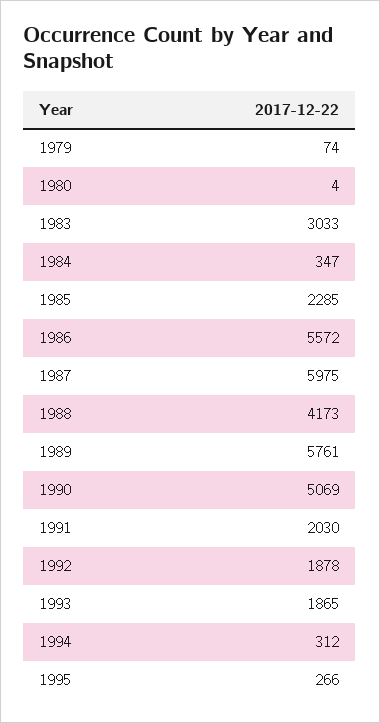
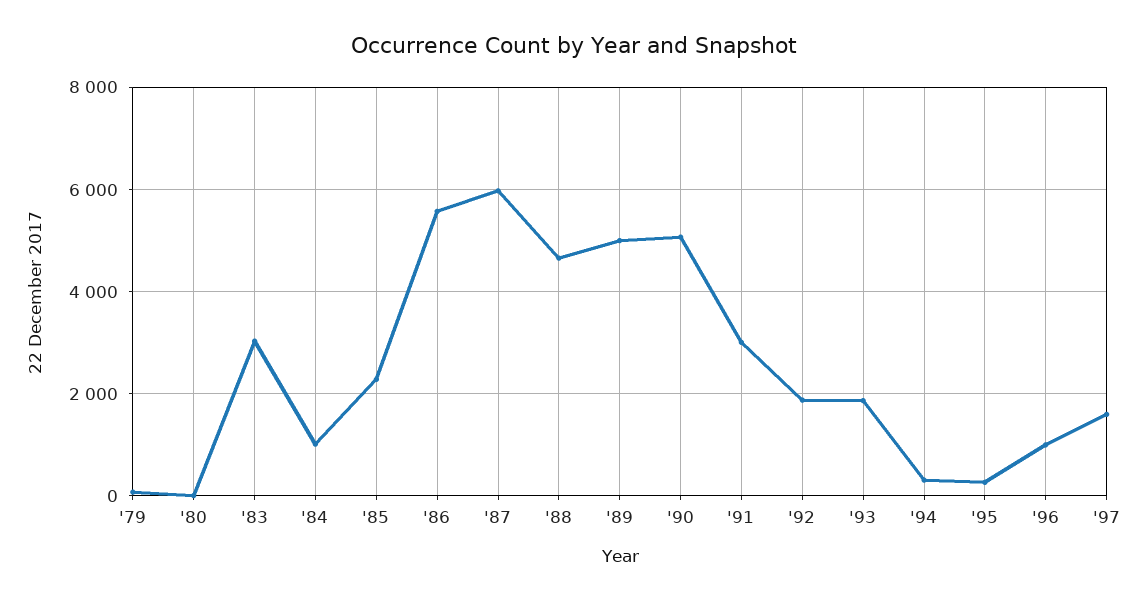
1984: 347 -> 1000
1988: 4173 -> 4600
1989: 5761 -> 5000
1991: 2030 -> 3000
'96: none -> 1000
'97: none -> 1600

